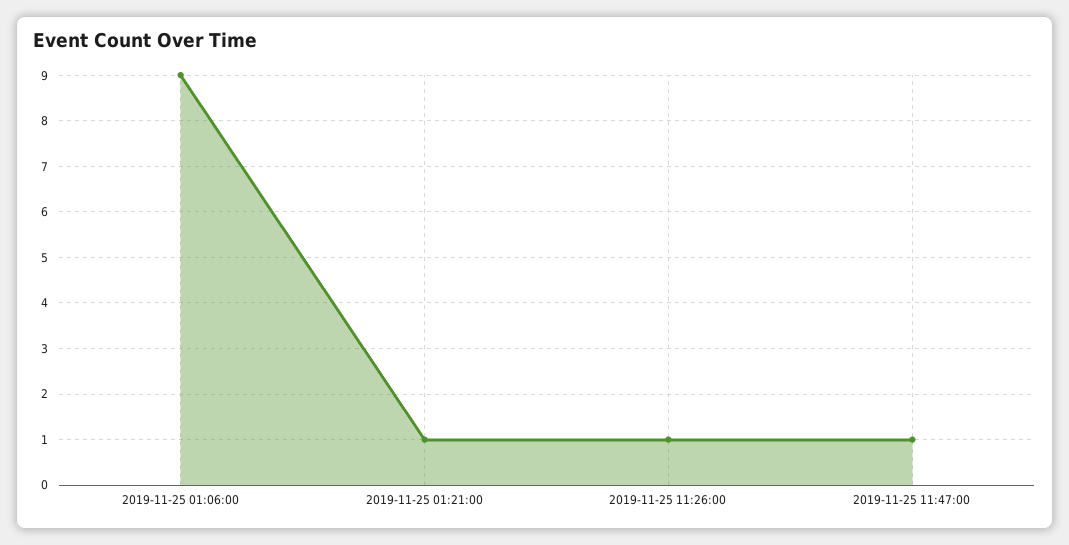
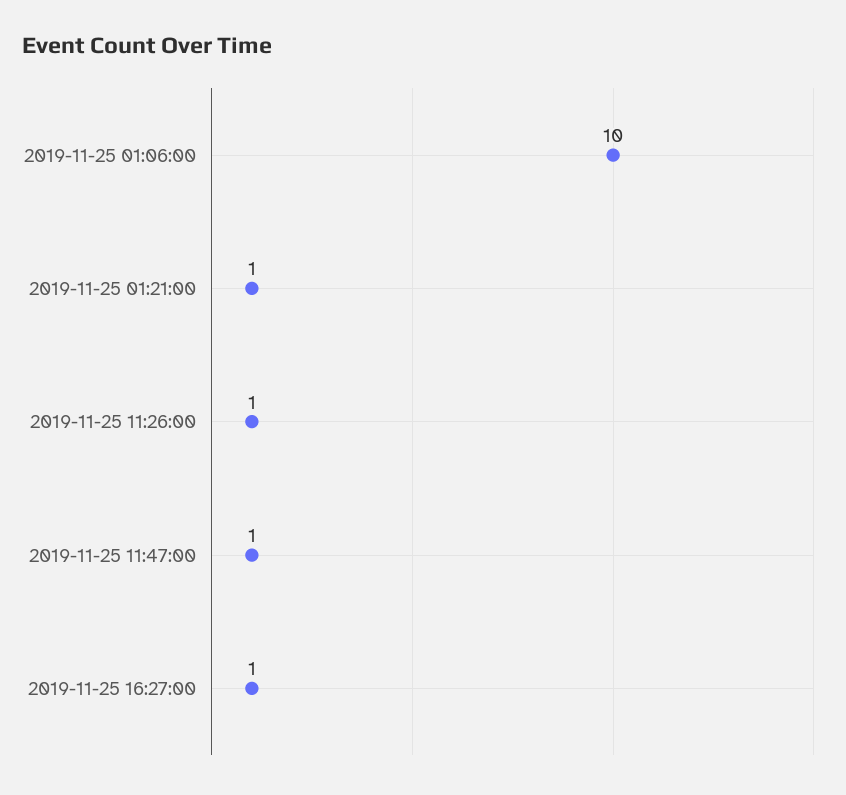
2019-11-25 01:06:00: 9 -> 10
2019-11-25 16:27:00: none -> 1

